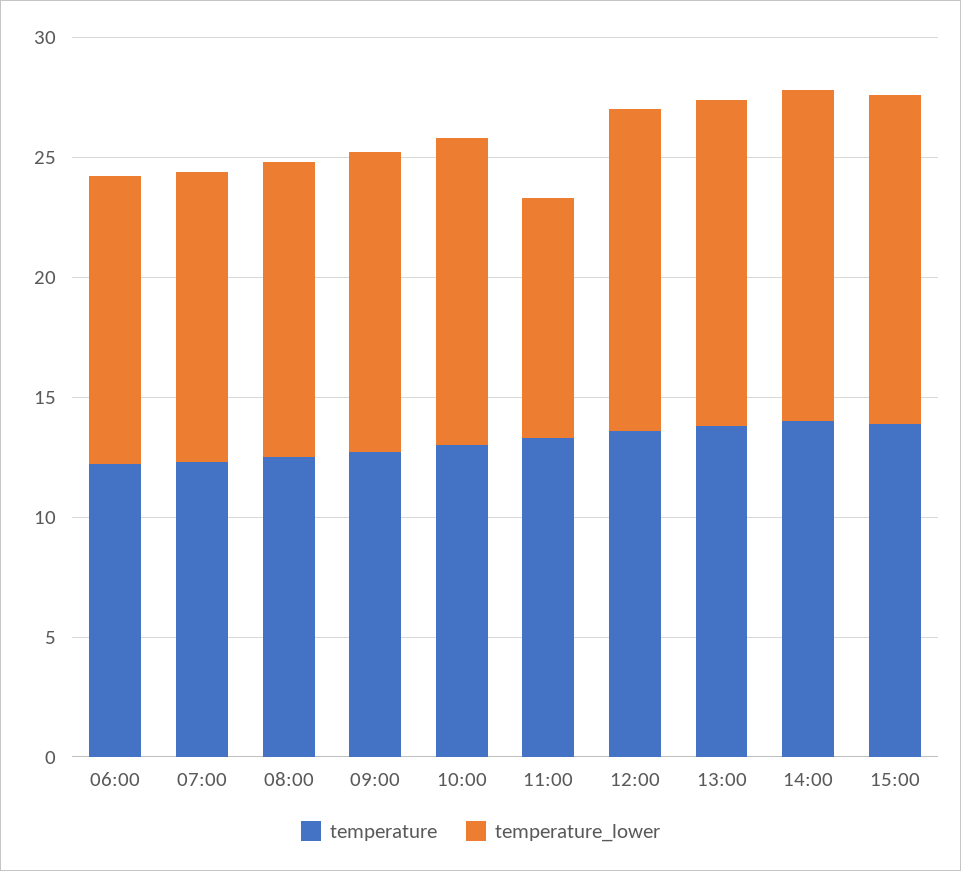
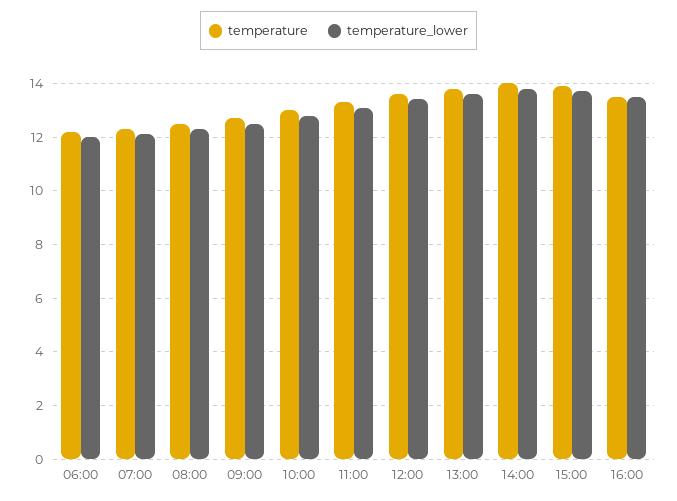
temperature_lower, 11:00: 10 -> 13
temperature, 16:00: none -> 13.5
temperature_lower, 16:00: none -> 13.5

